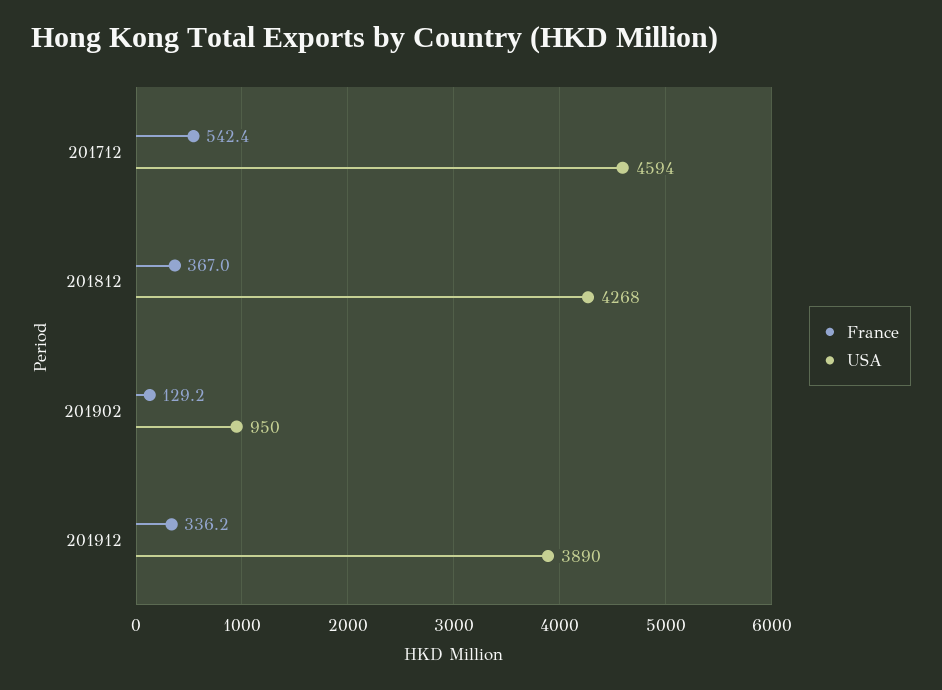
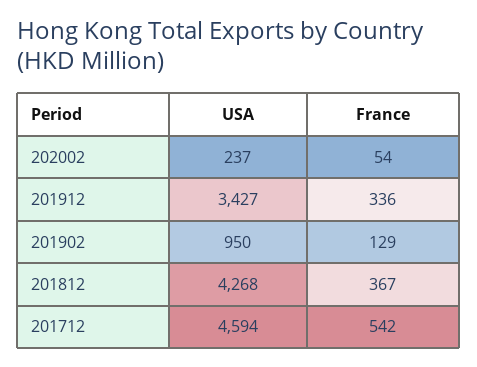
USA, 201912: 3890 -> 3427
USA, 202002: none -> 237
France, 202002: none -> 54

